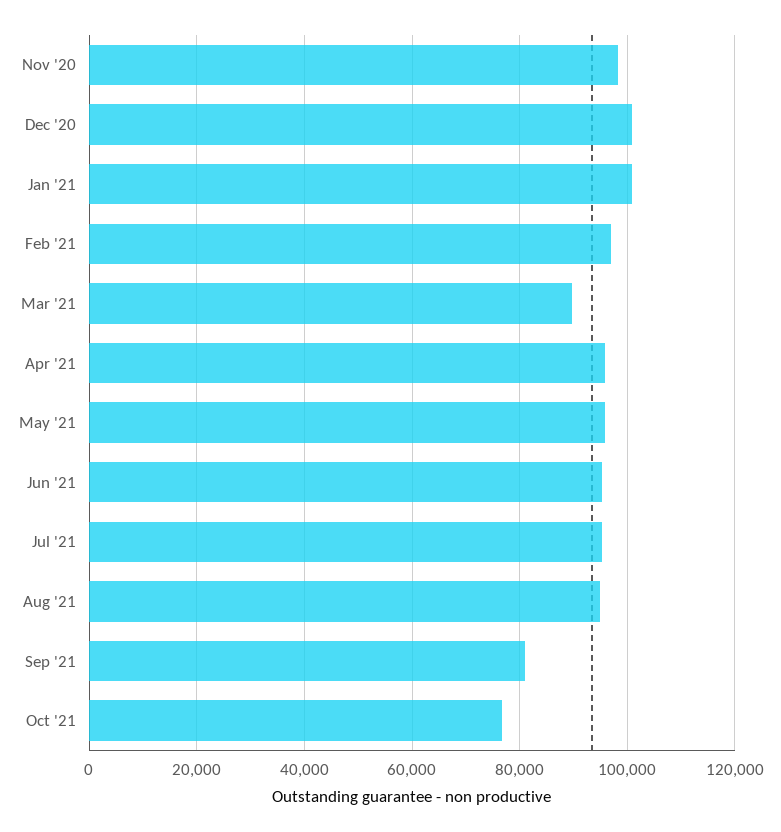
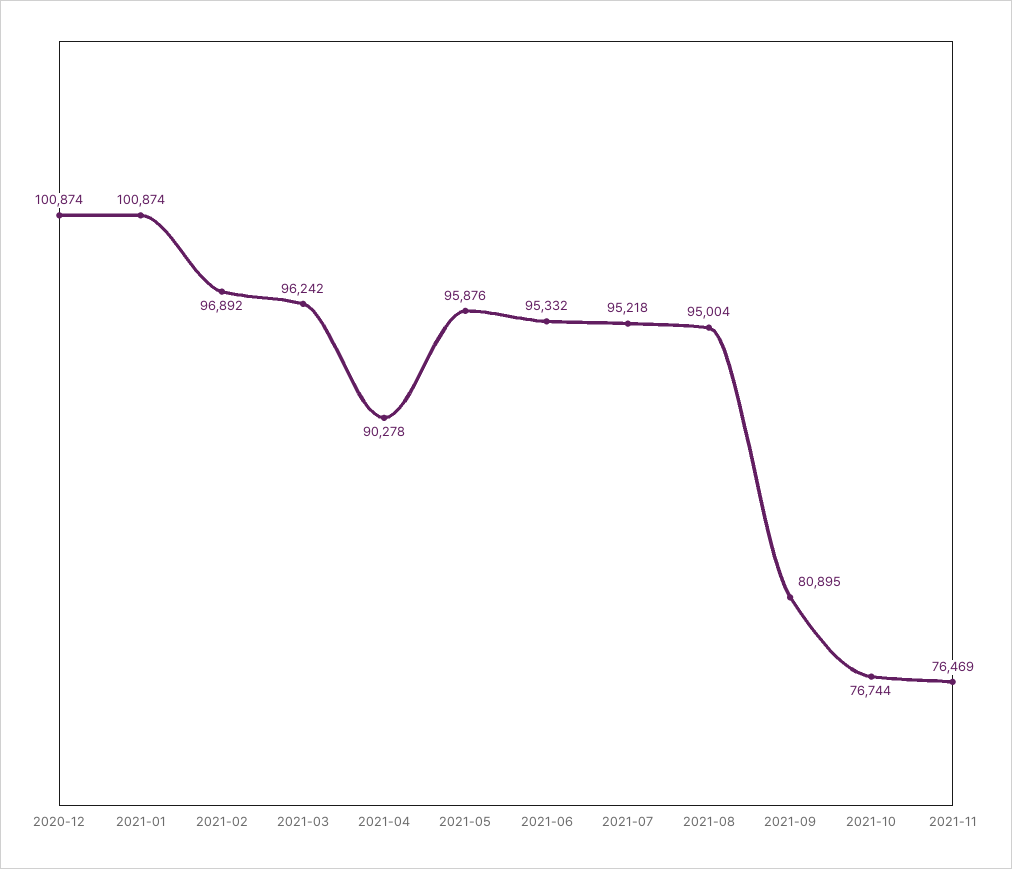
Nov '20: 98000 -> none
Mar '21: 90000 -> 96242
Apr '21: 96000 -> 90278
2021-11: none -> 76469

